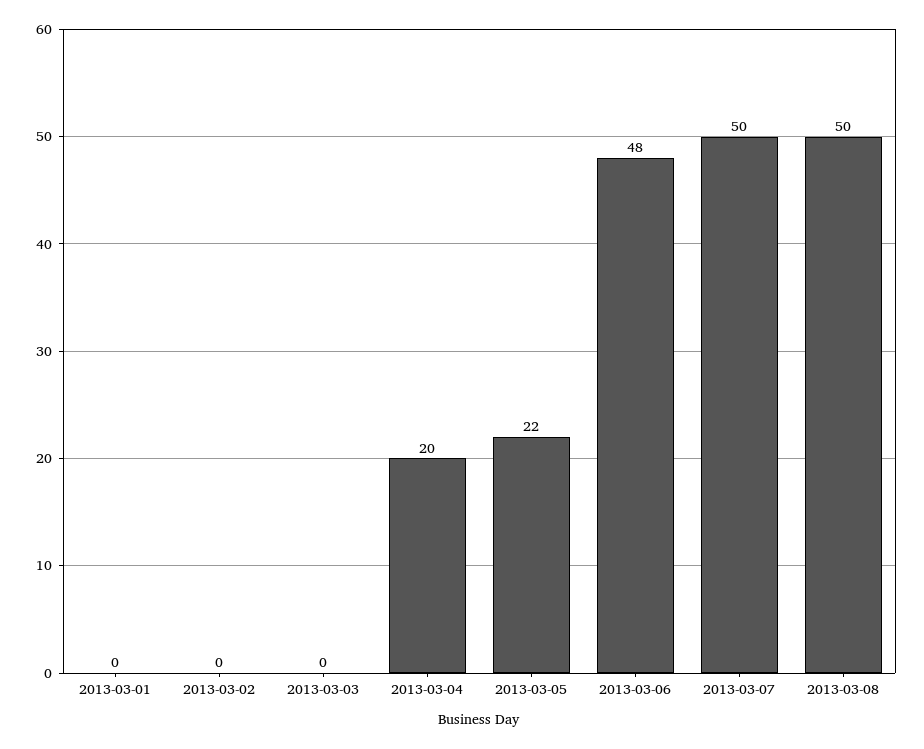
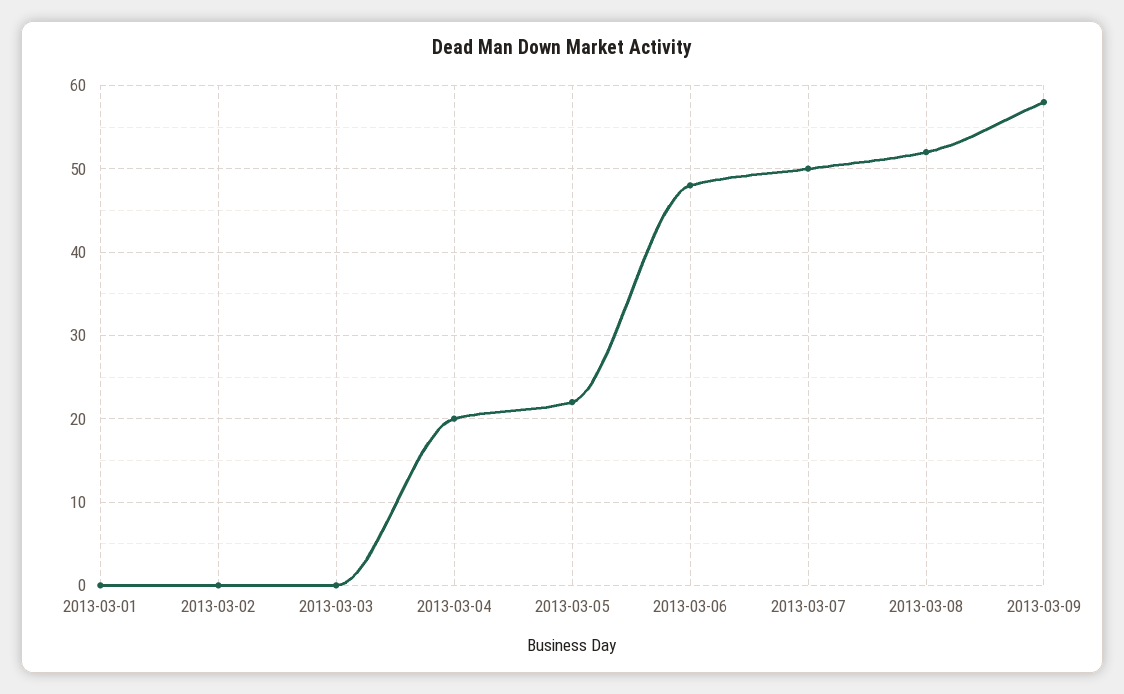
2013-03-08: 50 -> 52
2013-03-09: none -> 58

